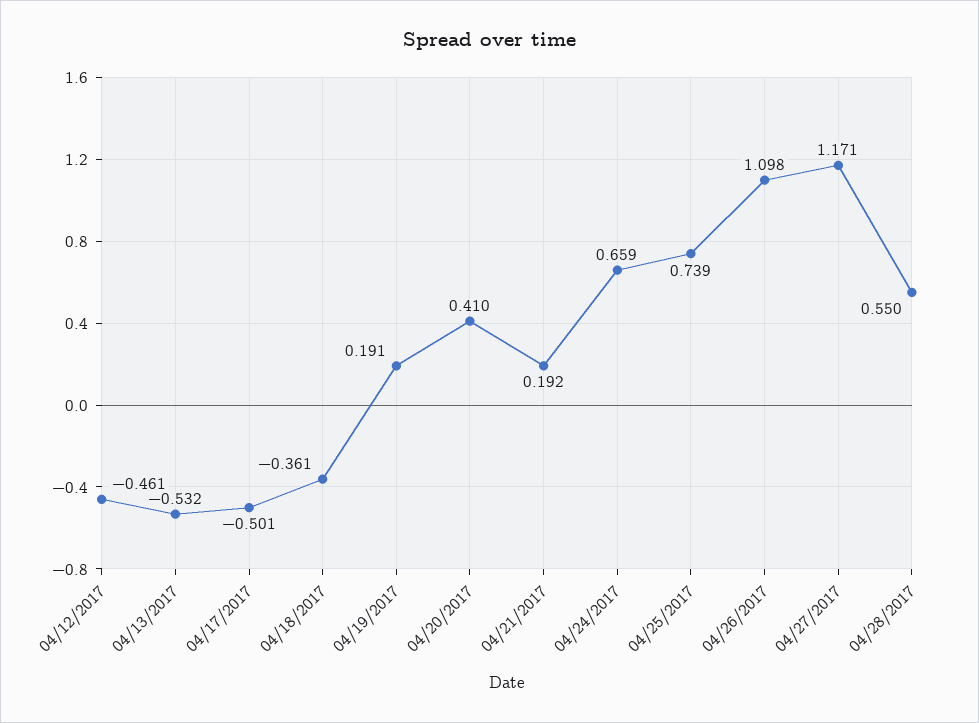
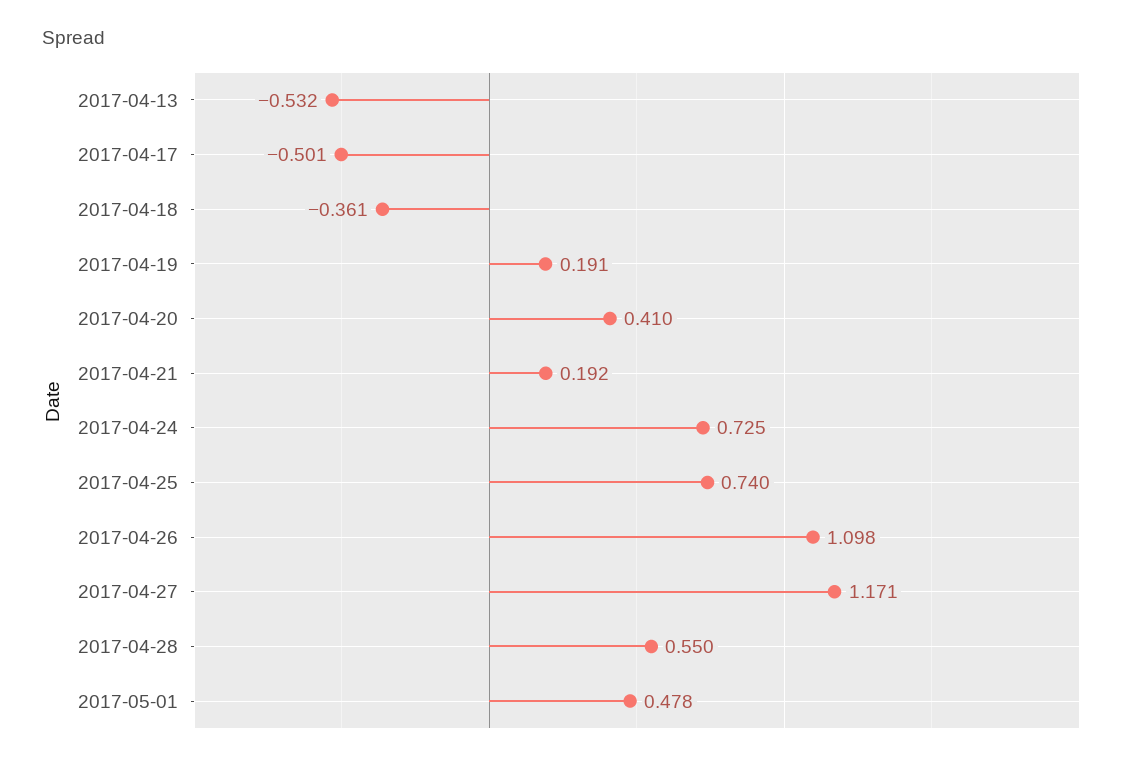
04/12/2017: -0.461 -> none
04/24/2017: 0.659 -> 0.725
04/25/2017: 0.739 -> 0.74
2017-05-01: none -> 0.478

